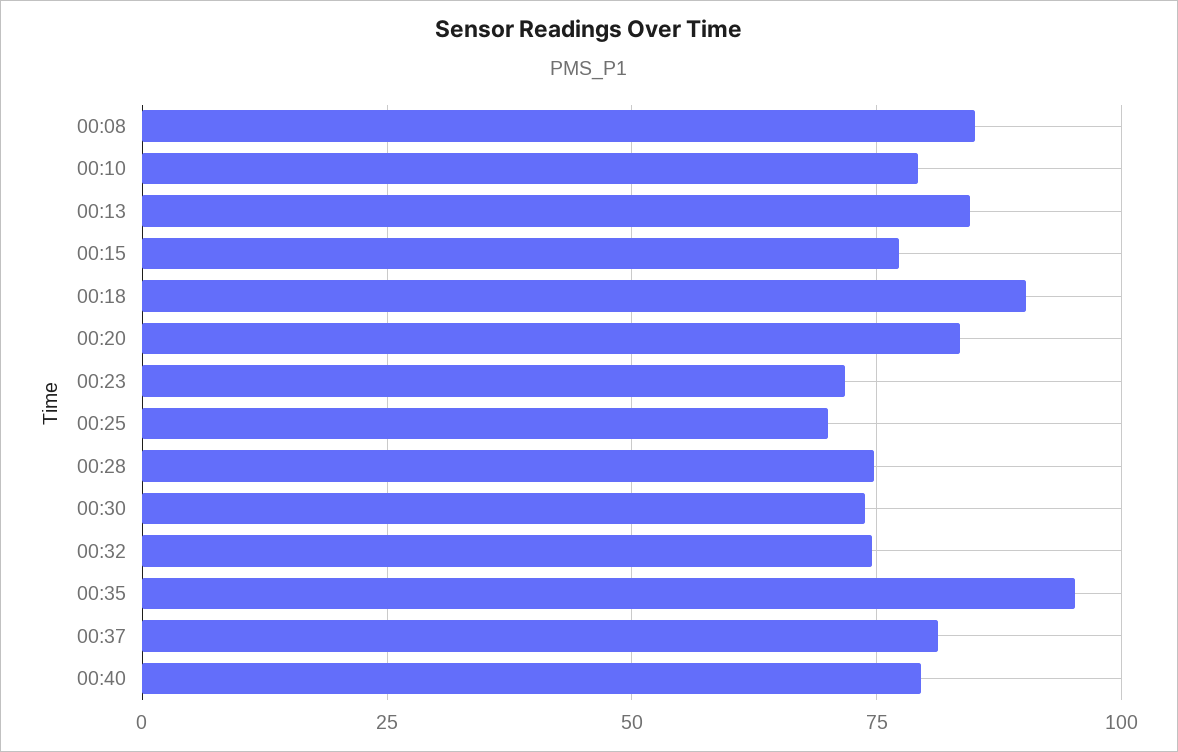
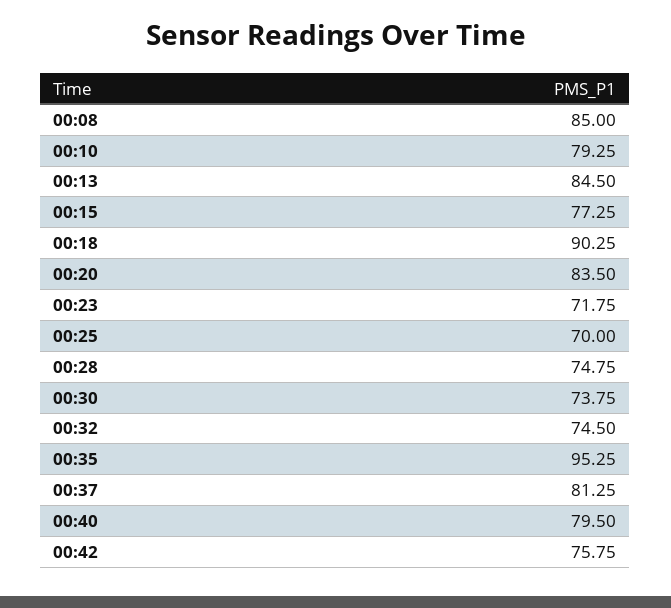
00:42: none -> 75.75

